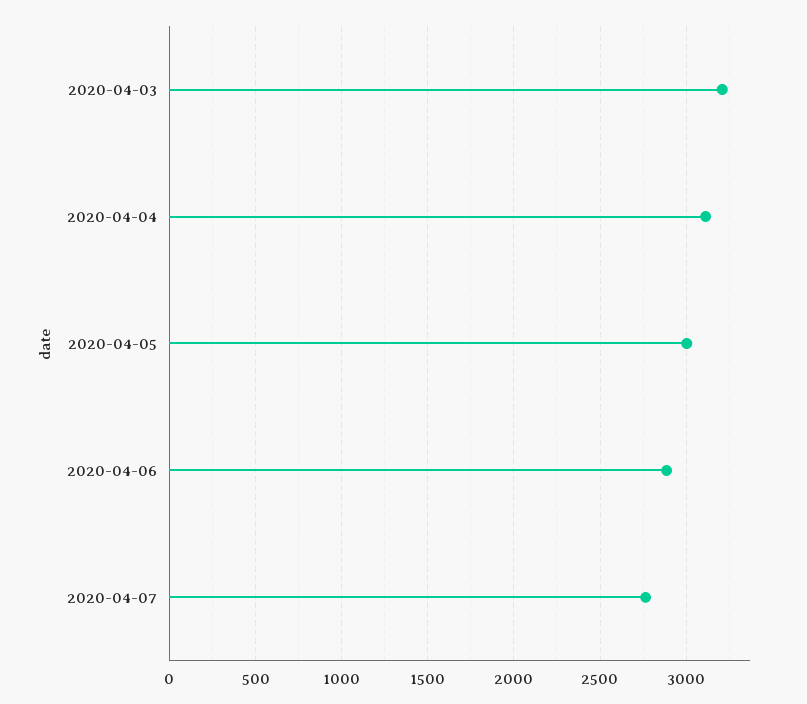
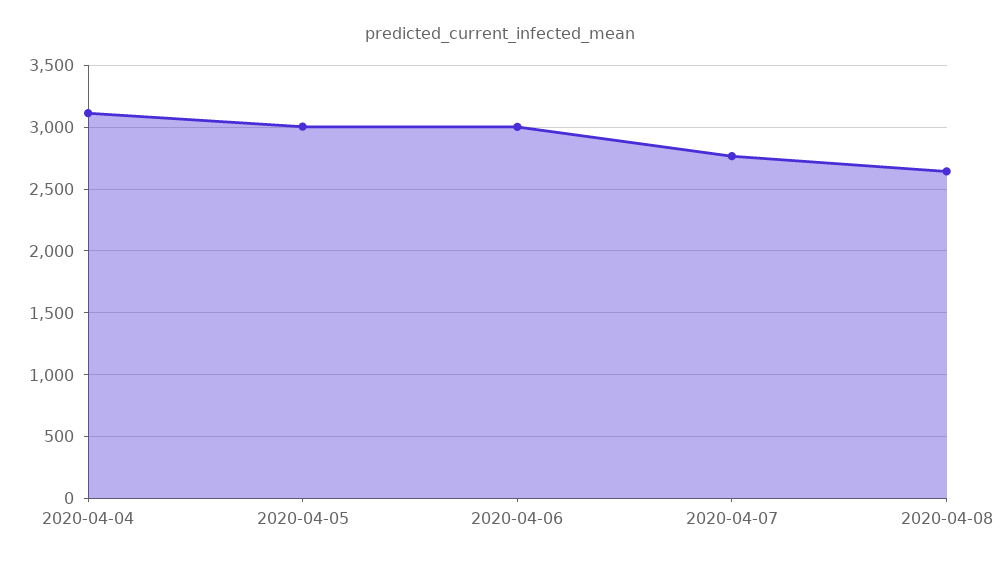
2020-04-03: 3200 -> none
2020-04-06: 2900 -> 3000
2020-04-08: none -> 2650

